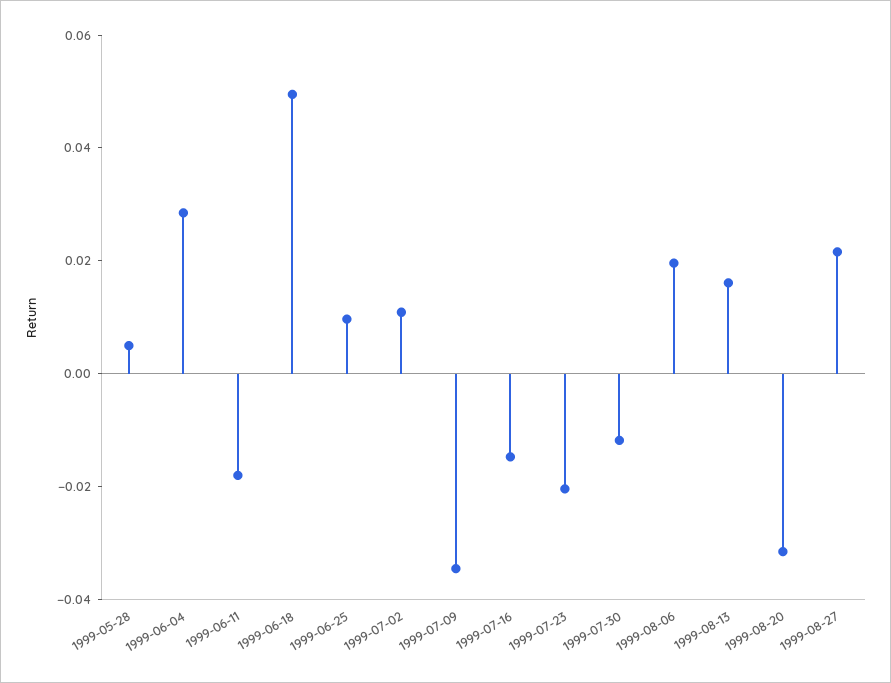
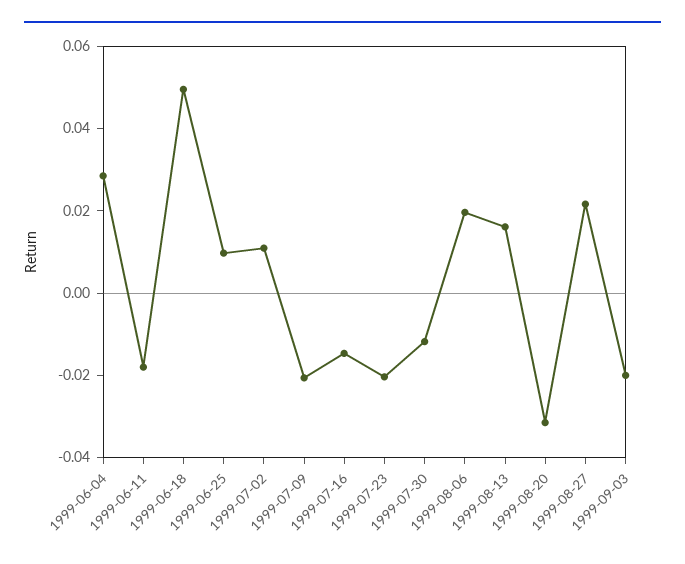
1999-05-28: 0.005 -> none
1999-07-09: -0.035 -> -0.02
1999-09-03: none -> -0.02

